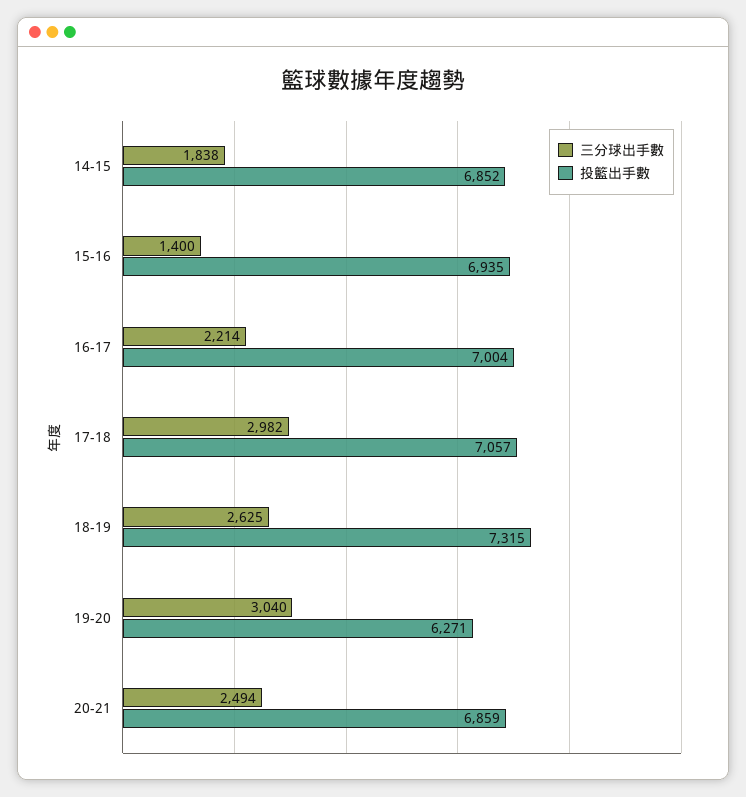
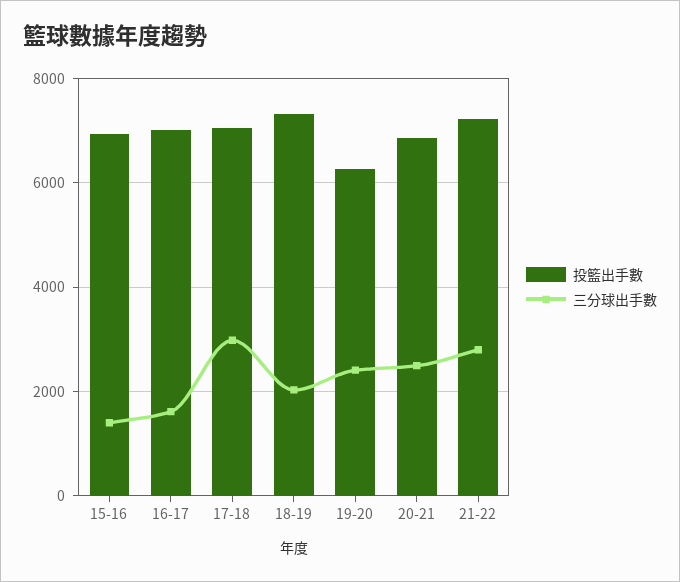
三分球出手數, 14-15: 1838 -> none
投籃出手數, 14-15: 6852 -> none
三分球出手數, 16-17: 2214 -> 1600
三分球出手數, 18-19: 2625 -> 2000
三分球出手數, 19-20: 3040 -> 2400
投籃出手數, 21-22: none -> 7200
三分球出手數, 21-22: none -> 2800

